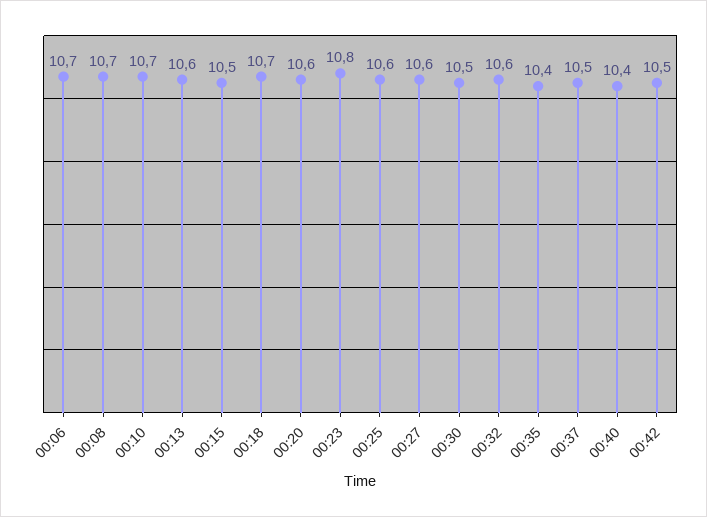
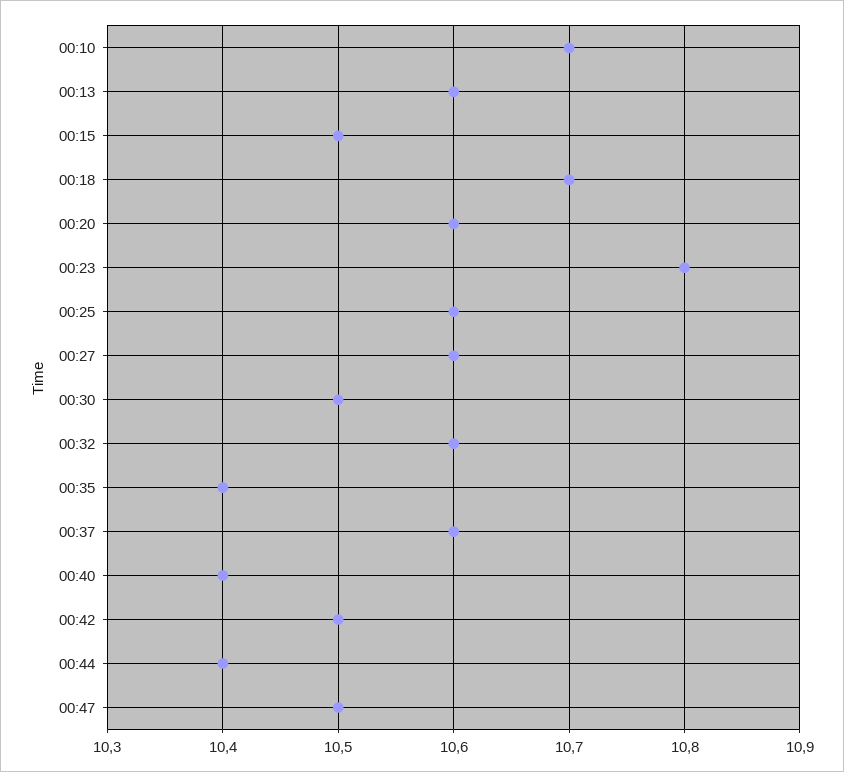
00:06: 10.7 -> none
00:08: 10.7 -> none
00:37: 10.5 -> 10.6
00:44: none -> 10.4
00:47: none -> 10.5

